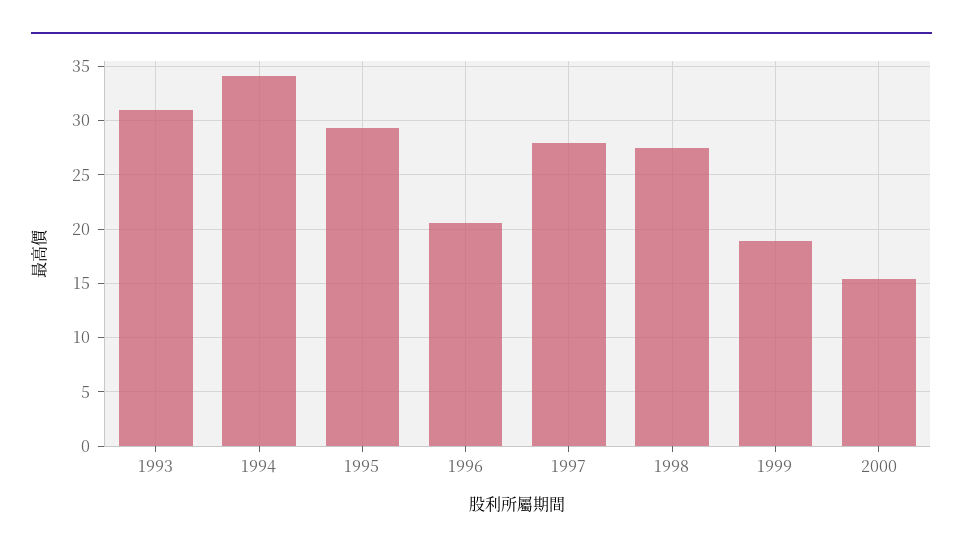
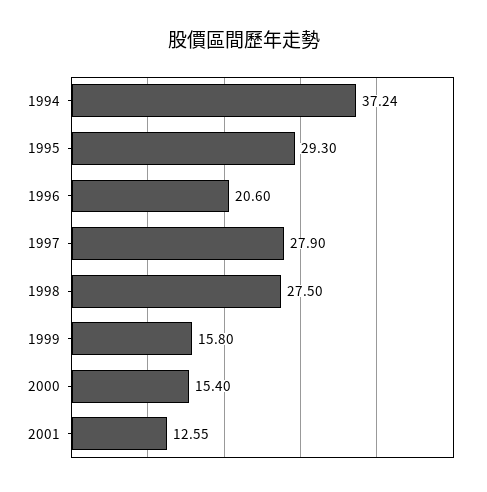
1993: 31 -> none
1994: 34 -> 37.24
1999: 19 -> 15.8
2001: none -> 12.55

